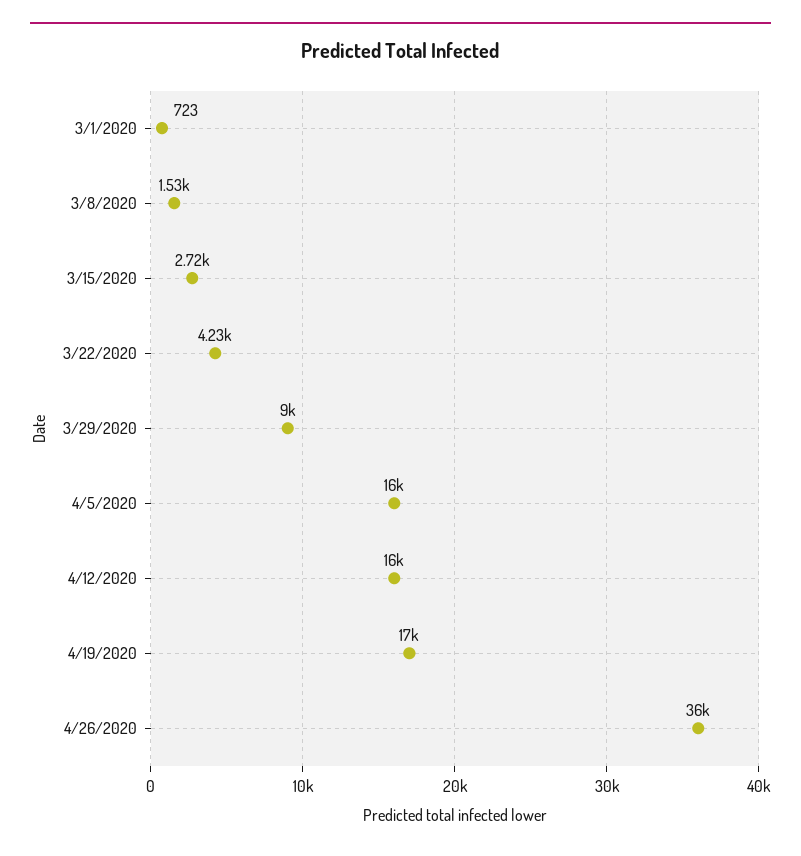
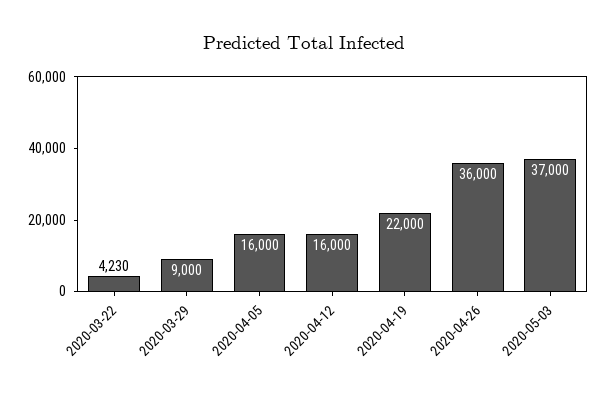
3/1/2020: 723 -> none
3/8/2020: 1530 -> none
3/15/2020: 2720 -> none
4/19/2020: 17000 -> 22000
2020-05-03: none -> 37000

